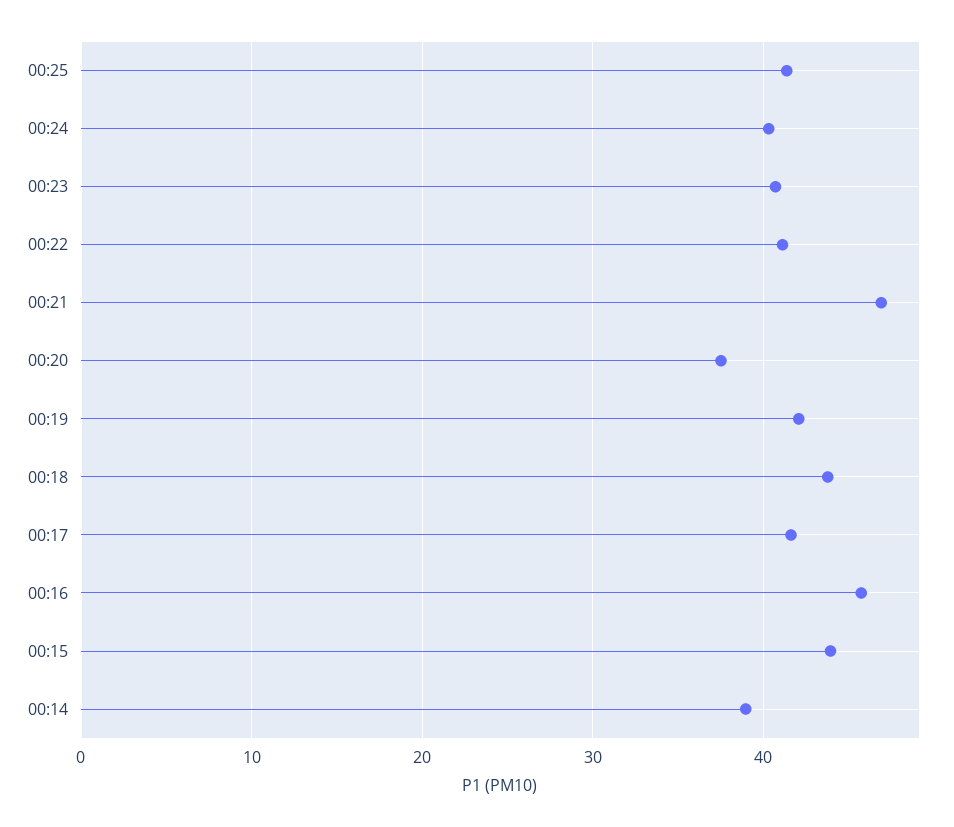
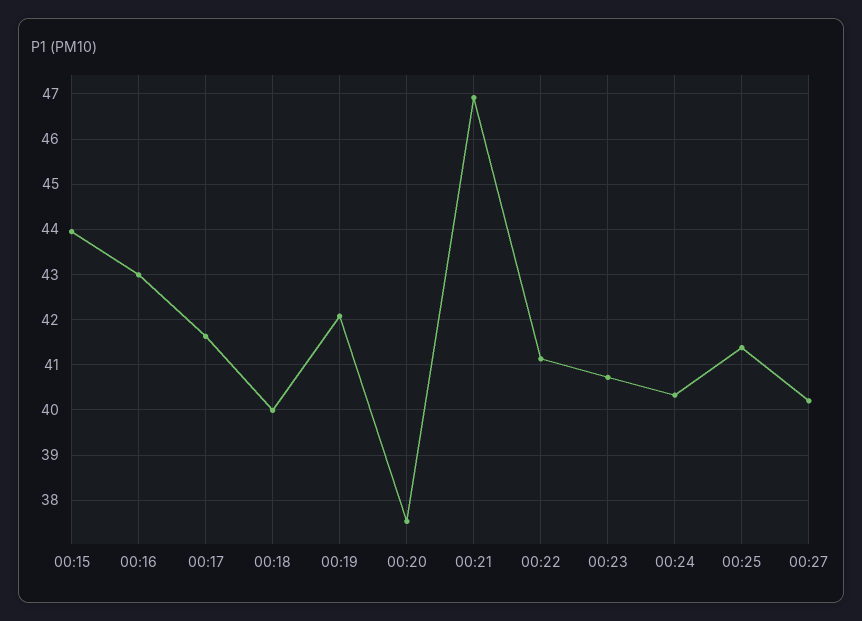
00:18: 44 -> 40
00:16: 46 -> 43
00:14: 39 -> none
00:27: none -> 40.2

